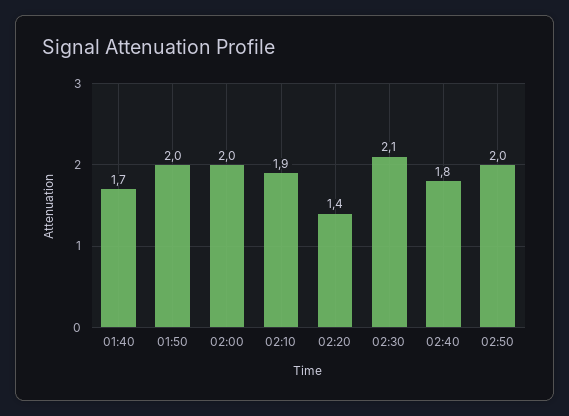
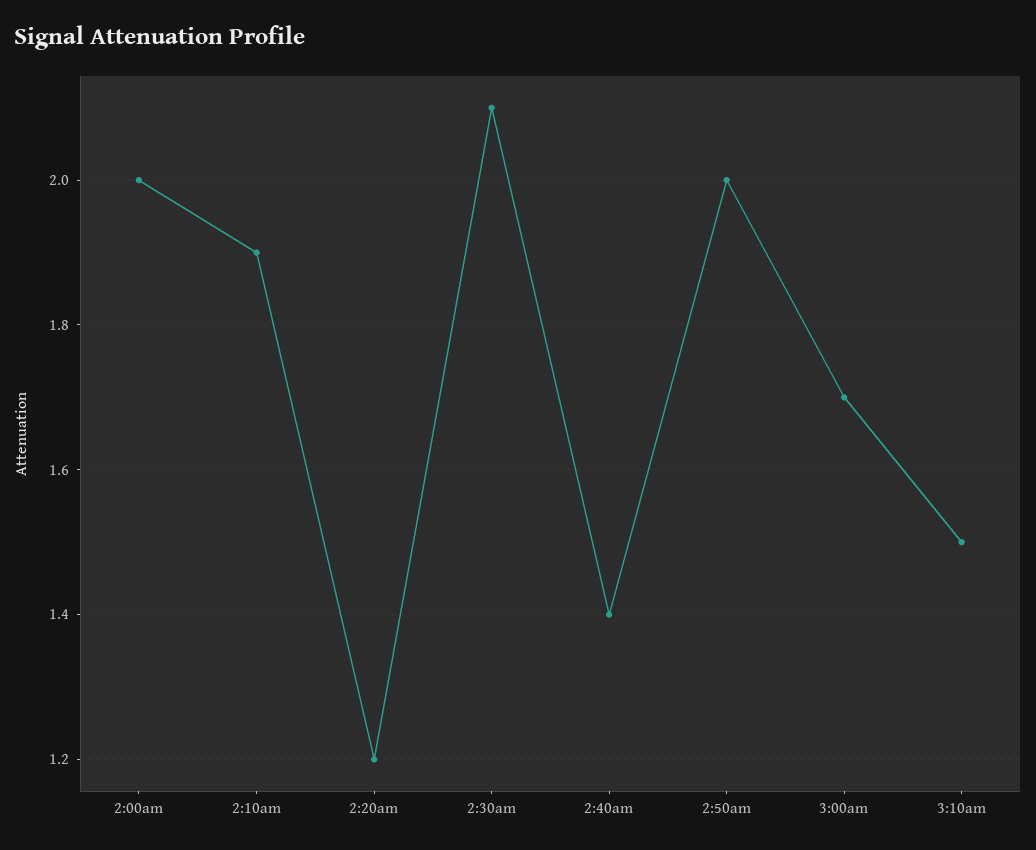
01:40: 1.7 -> none
01:50: 2 -> none
02:20: 1.4 -> 1.2
02:40: 1.8 -> 1.4
3:00am: none -> 1.7
3:10am: none -> 1.5

